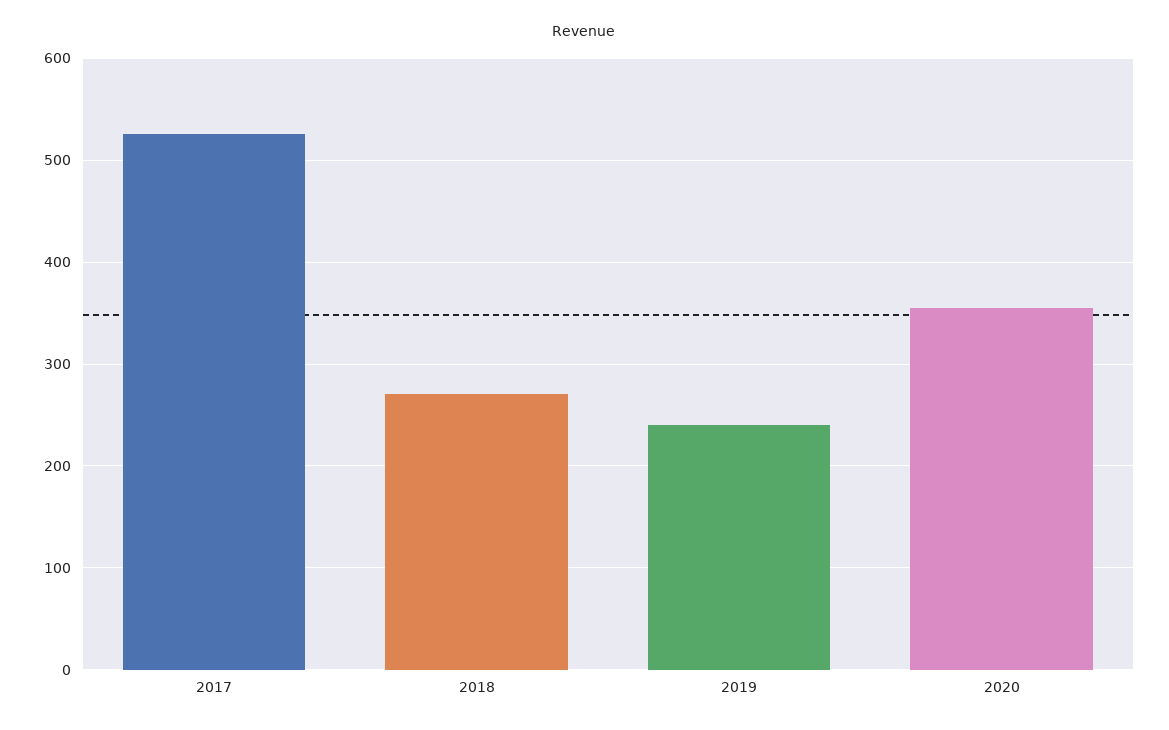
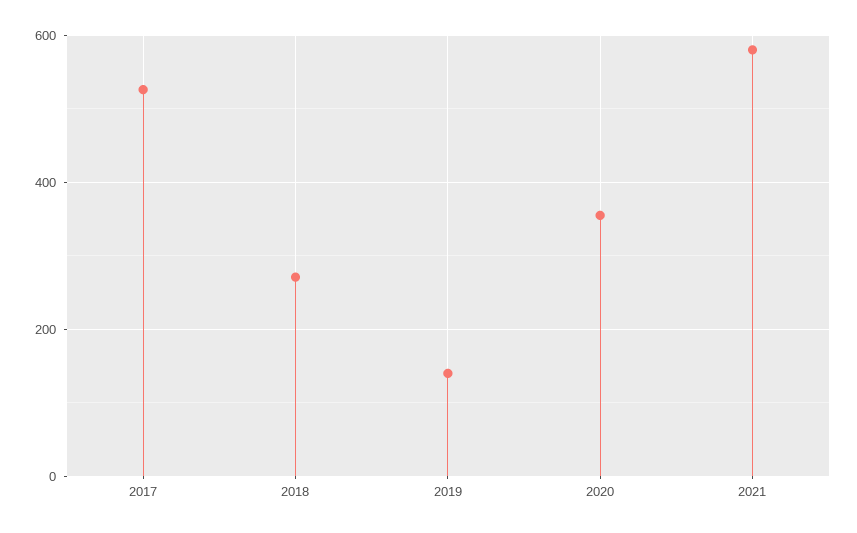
2019: 240 -> 140
2021: none -> 580

